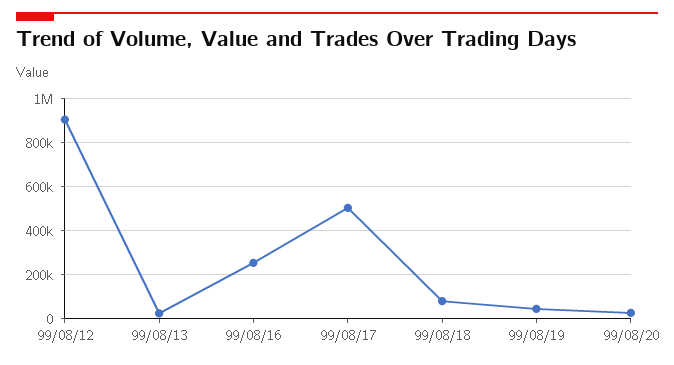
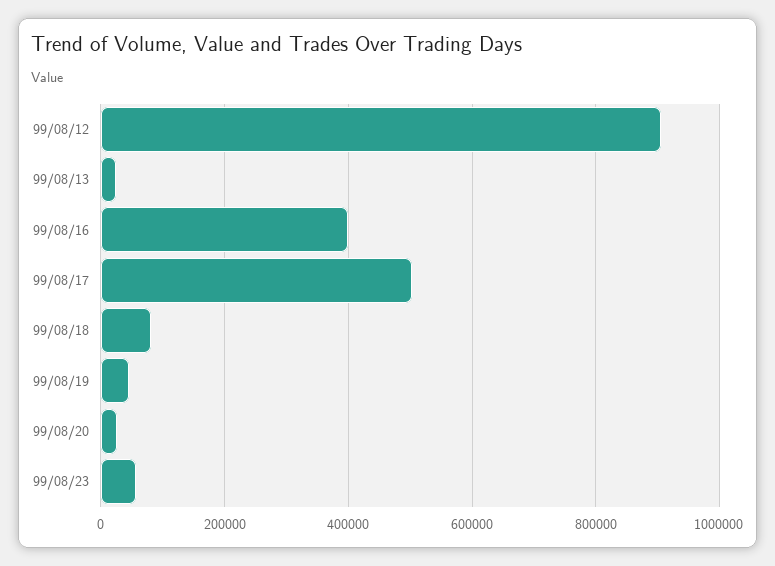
99/08/16: 250000 -> 400000
99/08/23: none -> 60000

